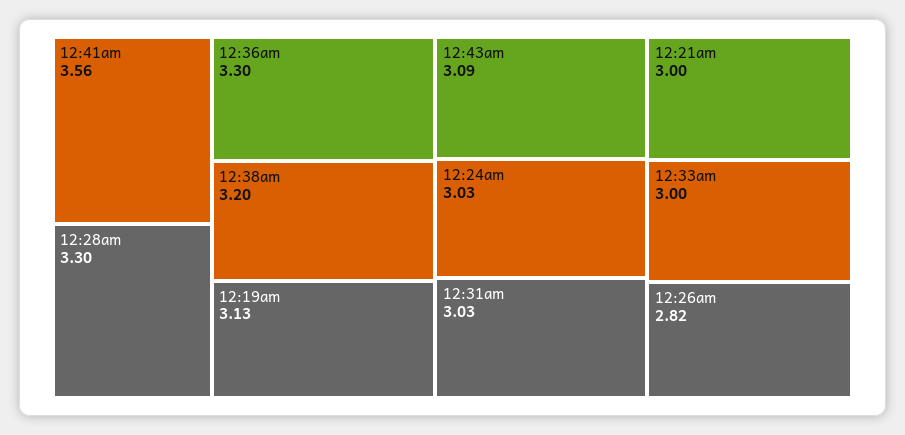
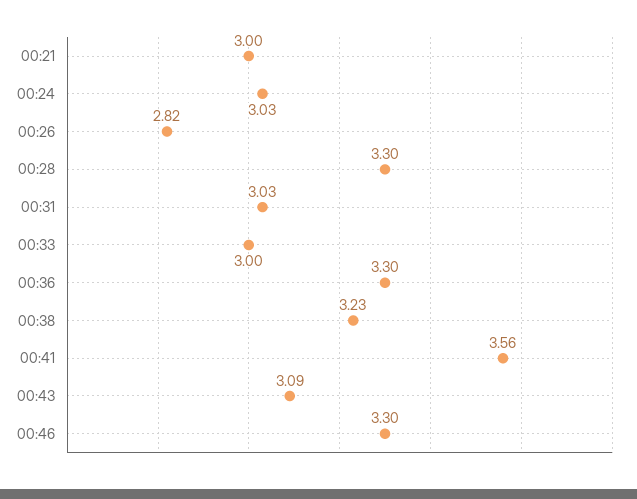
12:38am: 3.2 -> 3.23
12:19am: 3.13 -> none
00:46: none -> 3.3

